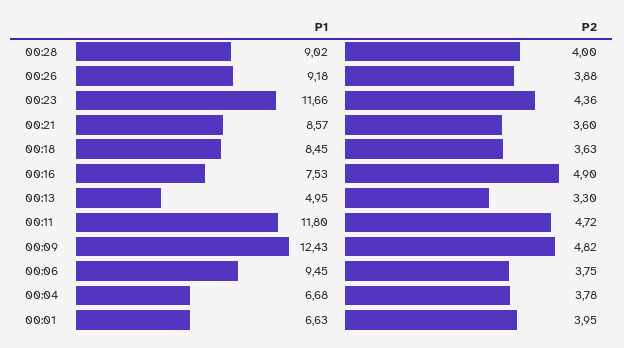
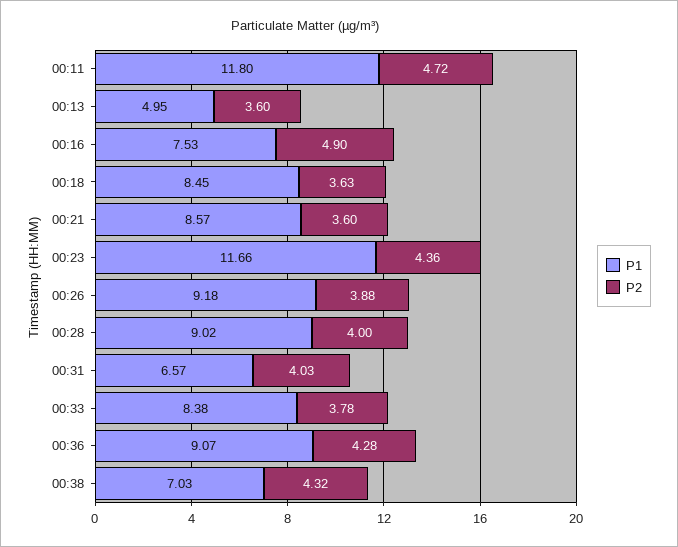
P2, 00:13: 3.3 -> 3.6
P1, 00:09: 12.43 -> none
P2, 00:09: 4.82 -> none
P1, 00:06: 9.45 -> none
P2, 00:06: 3.75 -> none
P1, 00:04: 6.68 -> none
P2, 00:04: 3.78 -> none
P1, 00:01: 6.63 -> none
P2, 00:01: 3.95 -> none
P1, 00:31: none -> 6.57
P2, 00:31: none -> 4.03
P1, 00:33: none -> 8.38
P2, 00:33: none -> 3.78
P1, 00:36: none -> 9.07
P2, 00:36: none -> 4.28
P1, 00:38: none -> 7.03
P2, 00:38: none -> 4.32

